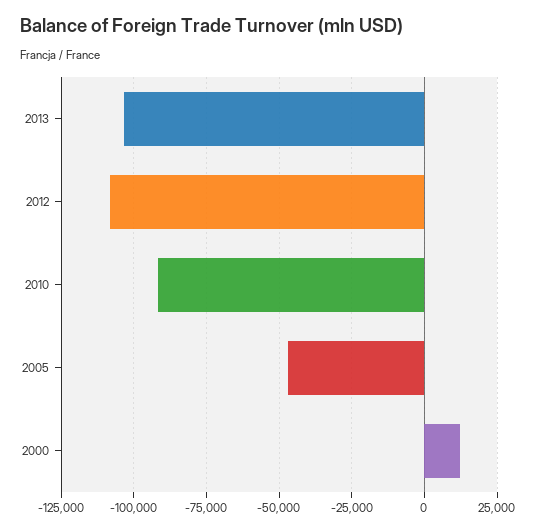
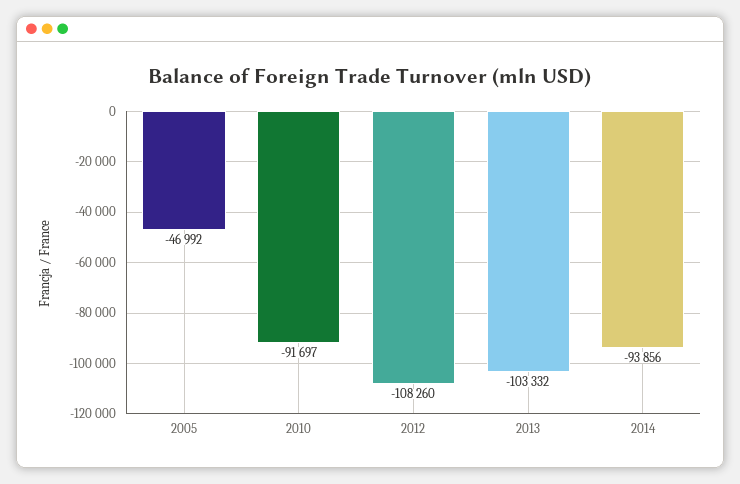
2000: 12500 -> none
2014: none -> -93856

